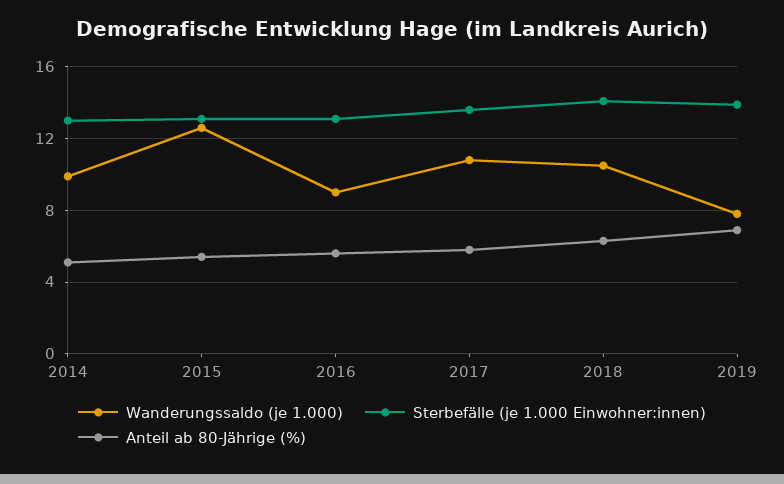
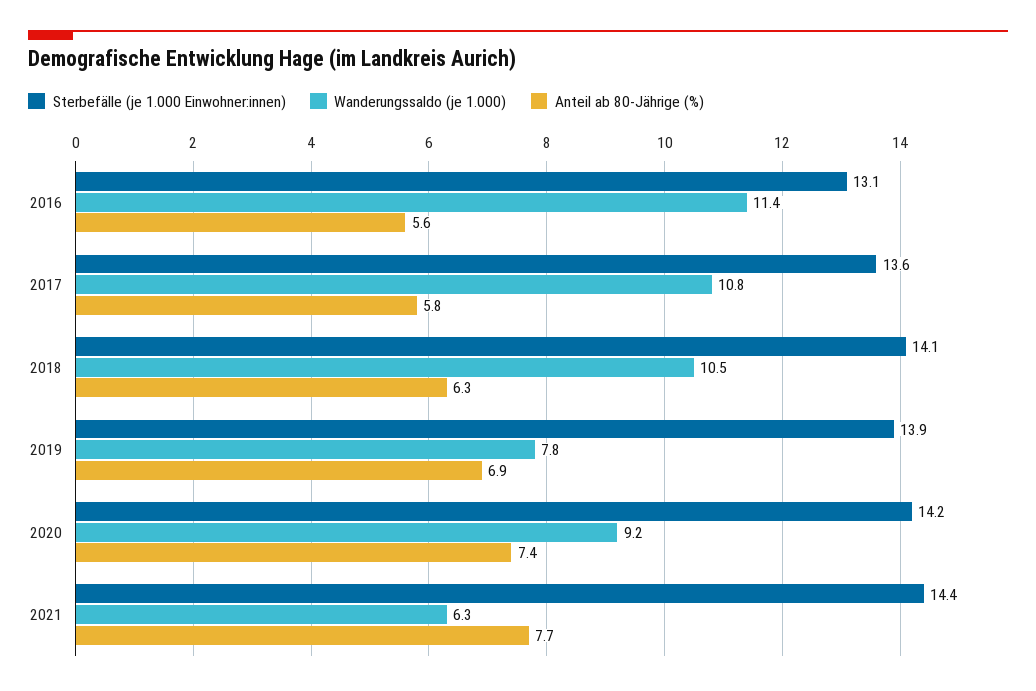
Wanderungssaldo (je 1.000), 2014: 10 -> none
Sterbefälle (je 1.000 Einwohner:innen), 2014: 13 -> none
Anteil ab 80-Jährige (%), 2014: 5 -> none
Wanderungssaldo (je 1.000), 2015: 12.5 -> none
Sterbefälle (je 1.000 Einwohner:innen), 2015: 13 -> none
Anteil ab 80-Jährige (%), 2015: 5.5 -> none
Wanderungssaldo (je 1.000), 2016: 9 -> 11.4
Sterbefälle (je 1.000 Einwohner:innen), 2020: none -> 14.2
Wanderungssaldo (je 1.000), 2020: none -> 9.2
Anteil ab 80-Jährige (%), 2020: none -> 7.4
Sterbefälle (je 1.000 Einwohner:innen), 2021: none -> 14.4
Wanderungssaldo (je 1.000), 2021: none -> 6.3
Anteil ab 80-Jährige (%), 2021: none -> 7.7

